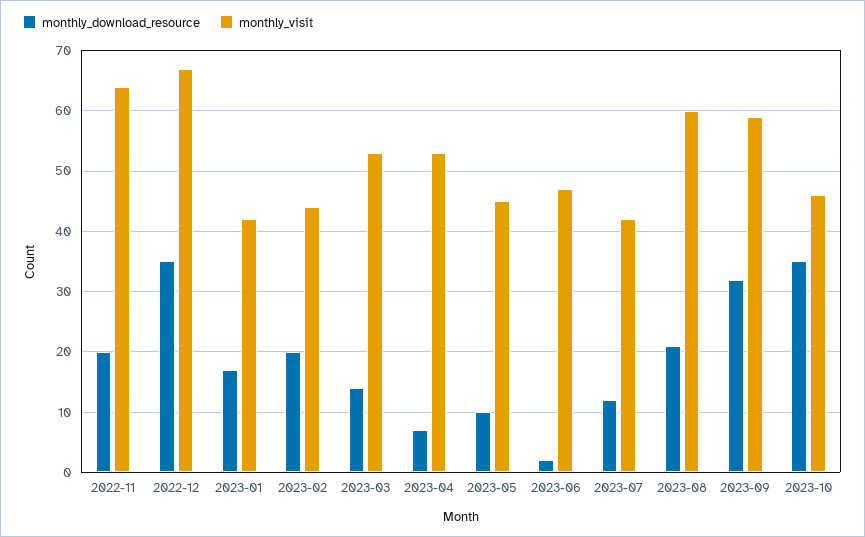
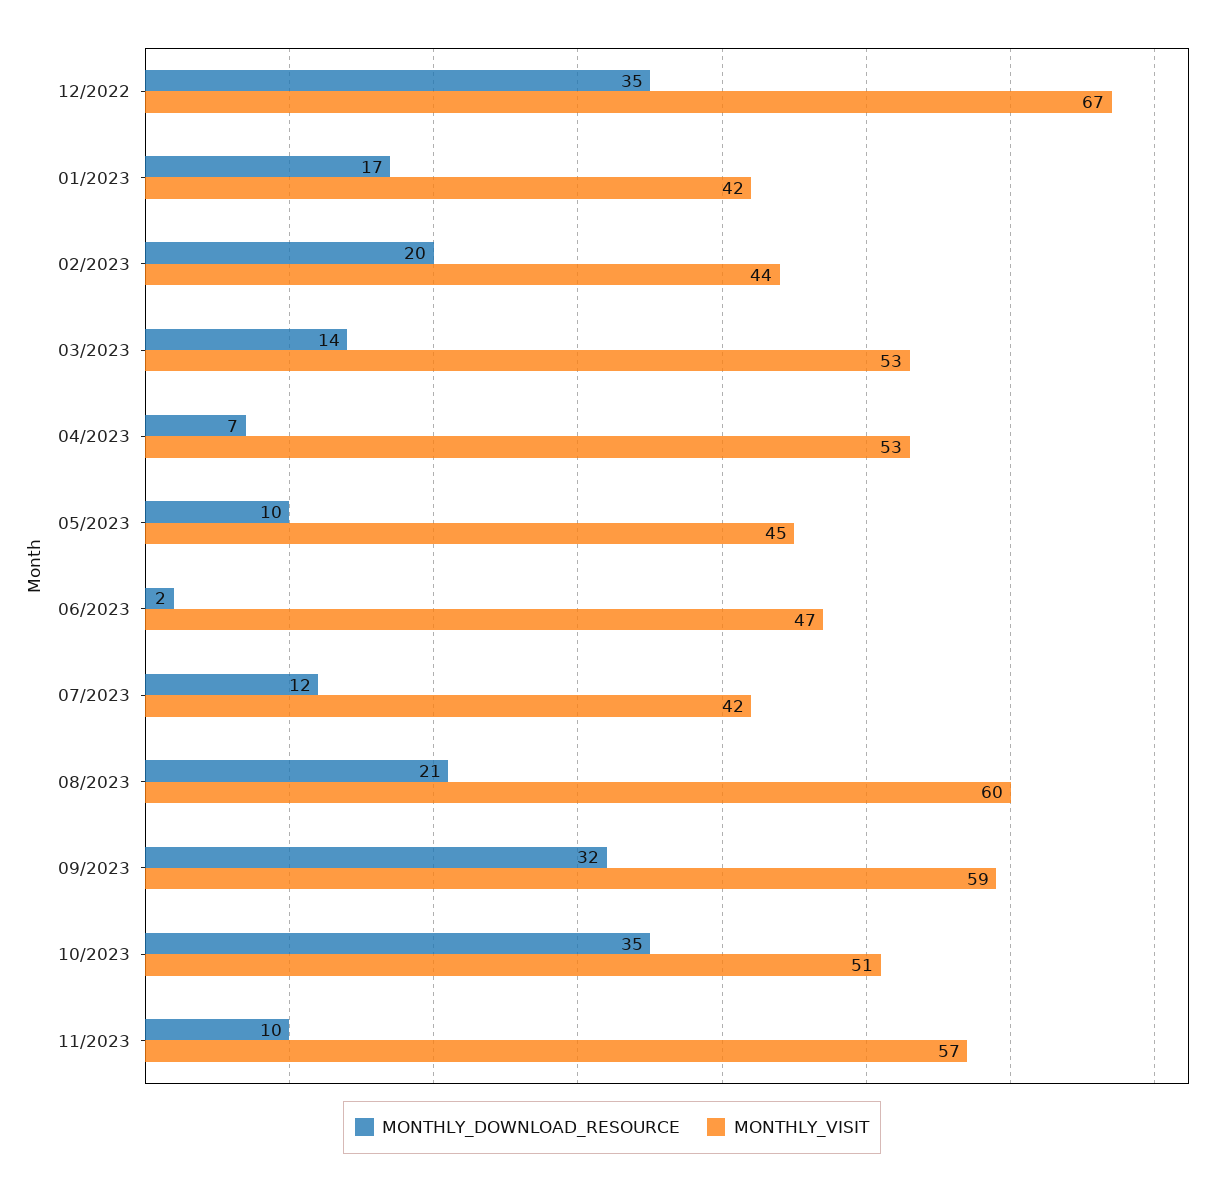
monthly_download_resource, 2022-11: 20 -> none
monthly_visit, 2022-11: 64 -> none
monthly_visit, 2023-10: 46 -> 51
monthly_download_resource, 11/2023: none -> 10
monthly_visit, 11/2023: none -> 57

